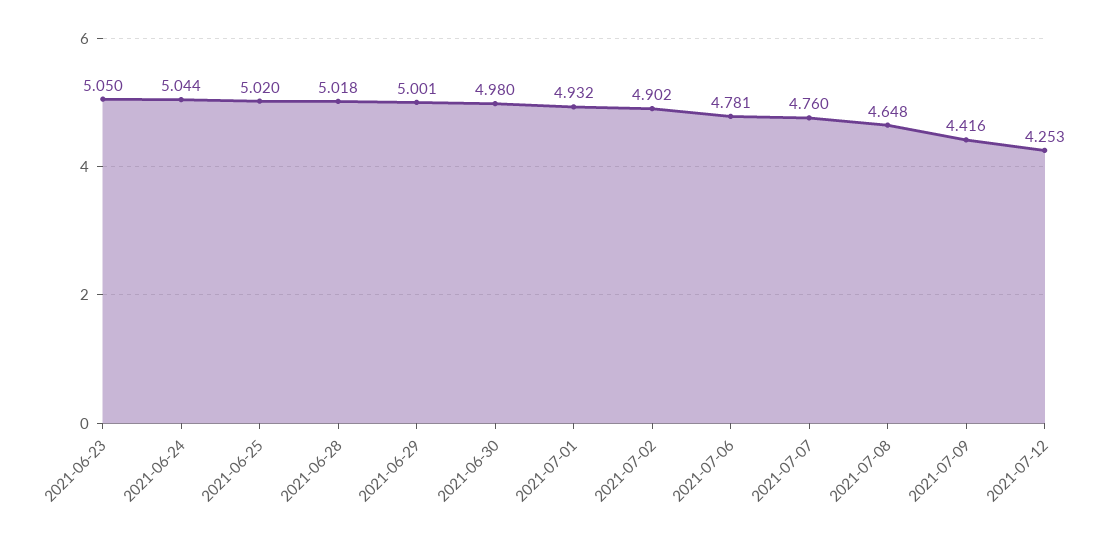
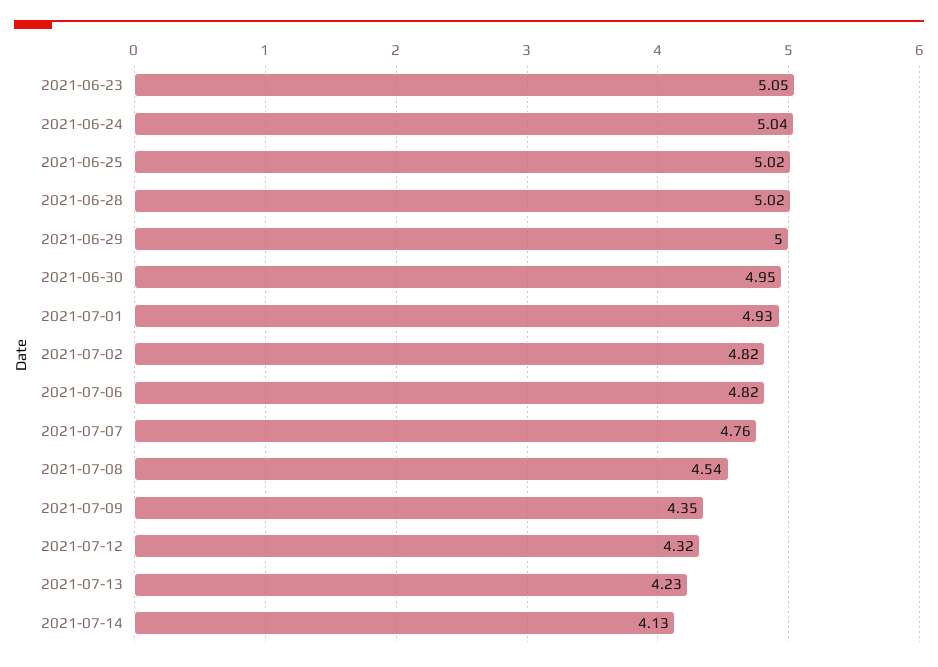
2021-06-30: 4.98 -> 4.95
2021-07-02: 4.902 -> 4.82
2021-07-06: 4.781 -> 4.82
2021-07-08: 4.648 -> 4.54
2021-07-09: 4.416 -> 4.35
2021-07-12: 4.253 -> 4.32
2021-07-13: none -> 4.23
2021-07-14: none -> 4.13

